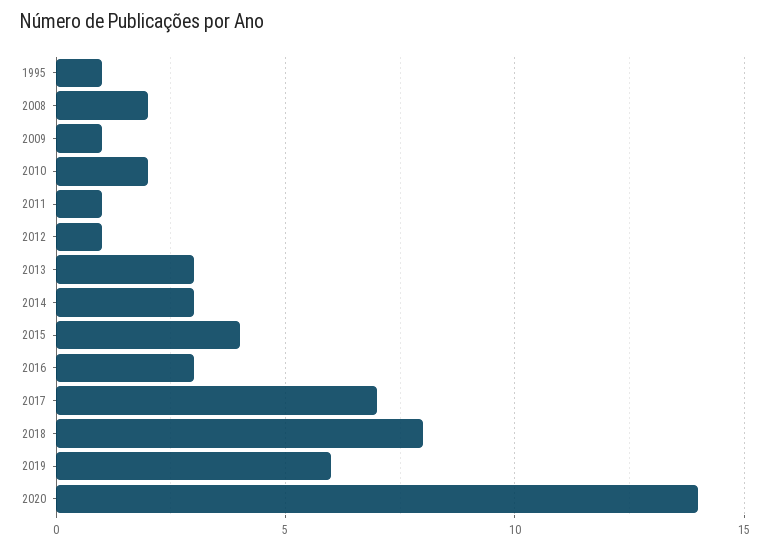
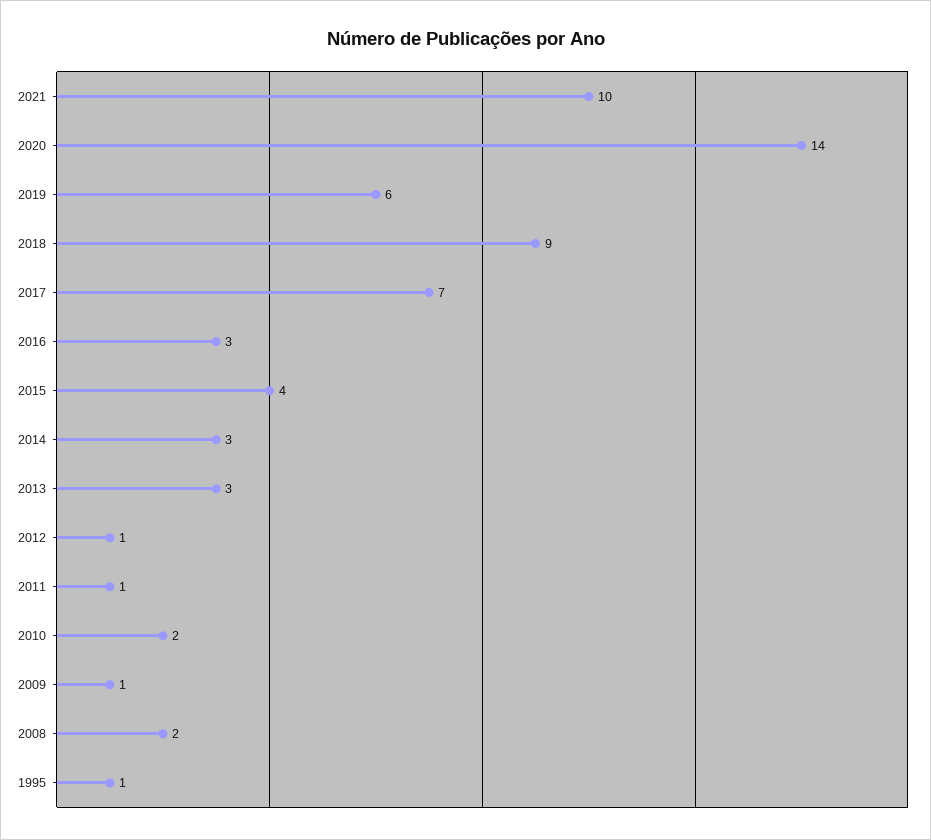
2018: 8 -> 9
2021: none -> 10

